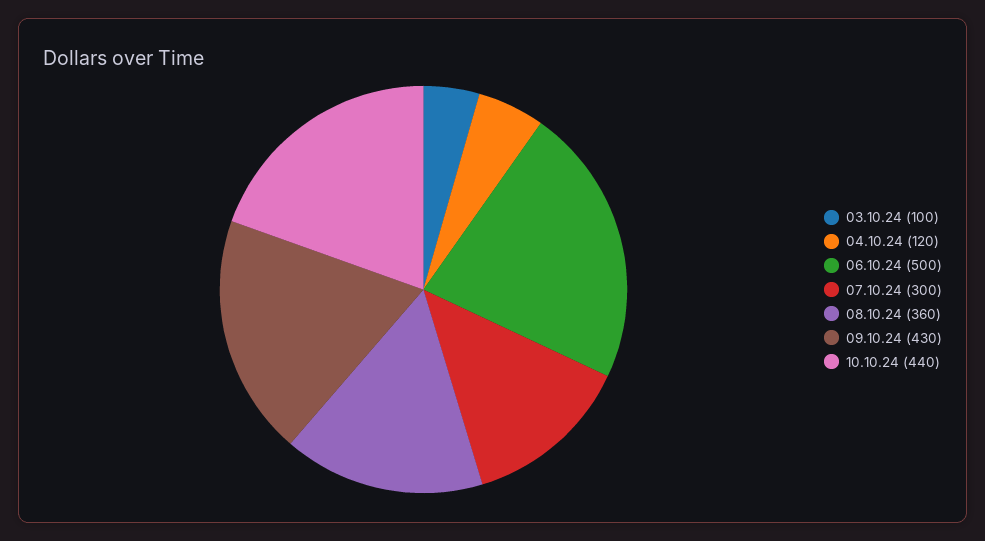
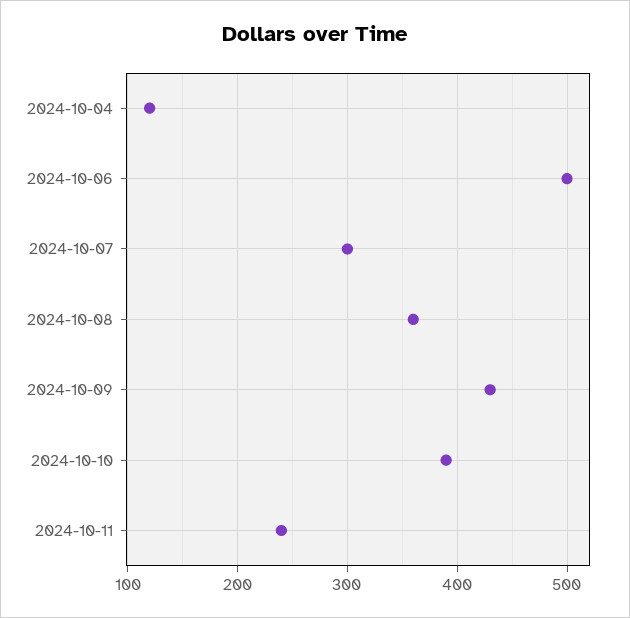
03.10.24: 100 -> none
10.10.24: 440 -> 390
2024-10-11: none -> 240

